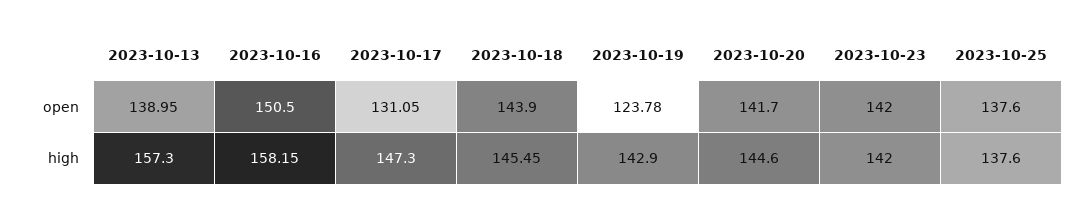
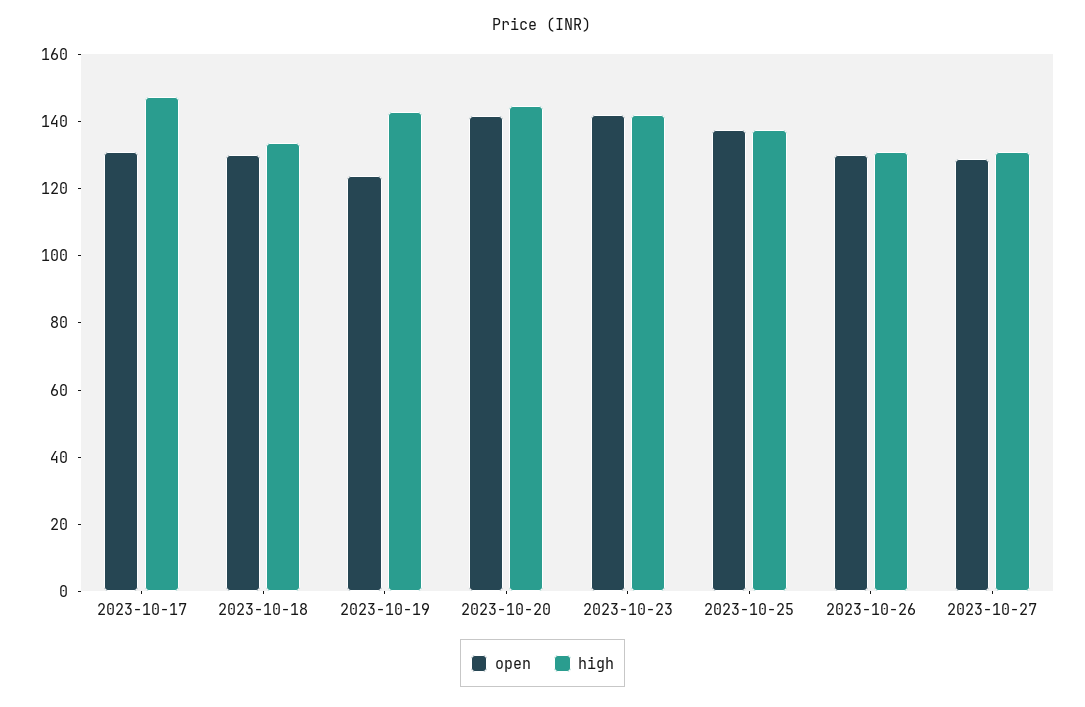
open, 2023-10-13: 138.95 -> none
open, 2023-10-16: 150.5 -> none
open, 2023-10-18: 143.9 -> 130
high, 2023-10-13: 157.3 -> none
high, 2023-10-16: 158.15 -> none
high, 2023-10-18: 145.45 -> 135
open, 2023-10-26: none -> 130
high, 2023-10-26: none -> 130
open, 2023-10-27: none -> 130
high, 2023-10-27: none -> 130

